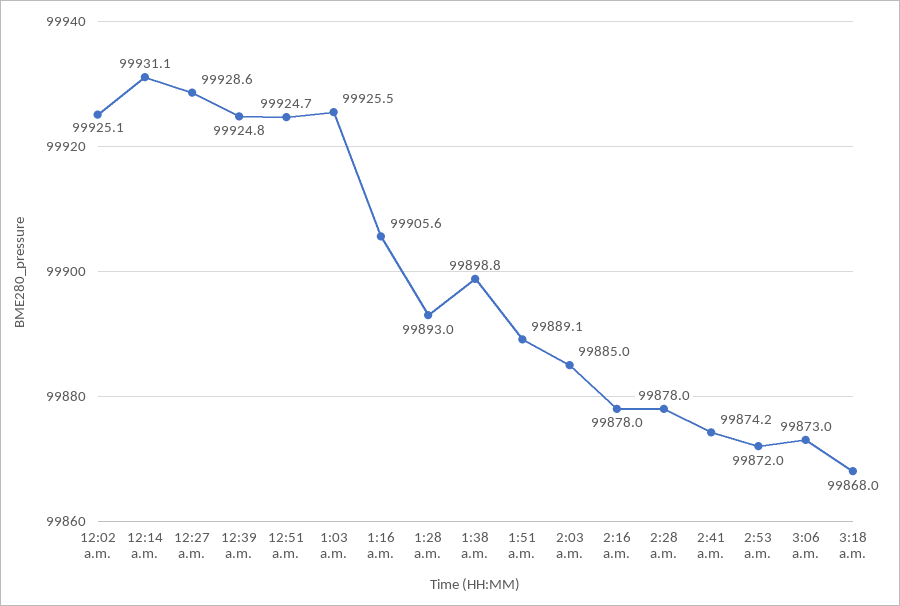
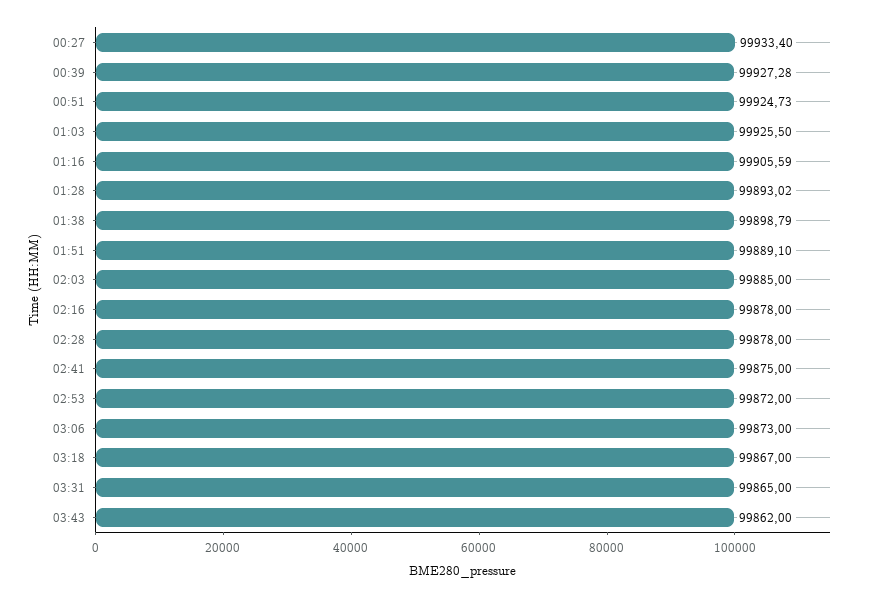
12:02 a.m.: 99925.1 -> none
12:14 a.m.: 99931.1 -> none
12:27 a.m.: 99928.6 -> 99933.4
12:39 a.m.: 99924.8 -> 99927.28
2:41 a.m.: 99874.2 -> 99875
3:18 a.m.: 99868 -> 99867
03:31: none -> 99865
03:43: none -> 99862

